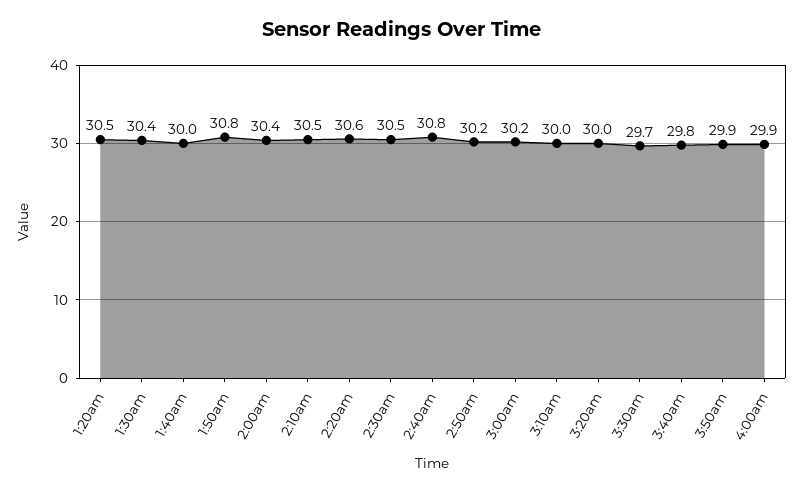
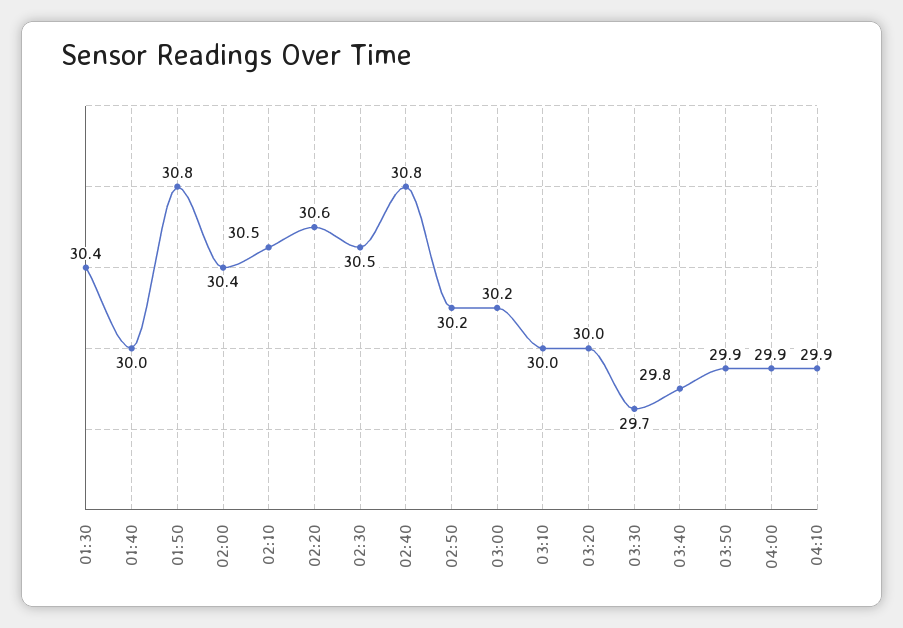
1:20am: 30.5 -> none
04:10: none -> 29.9

